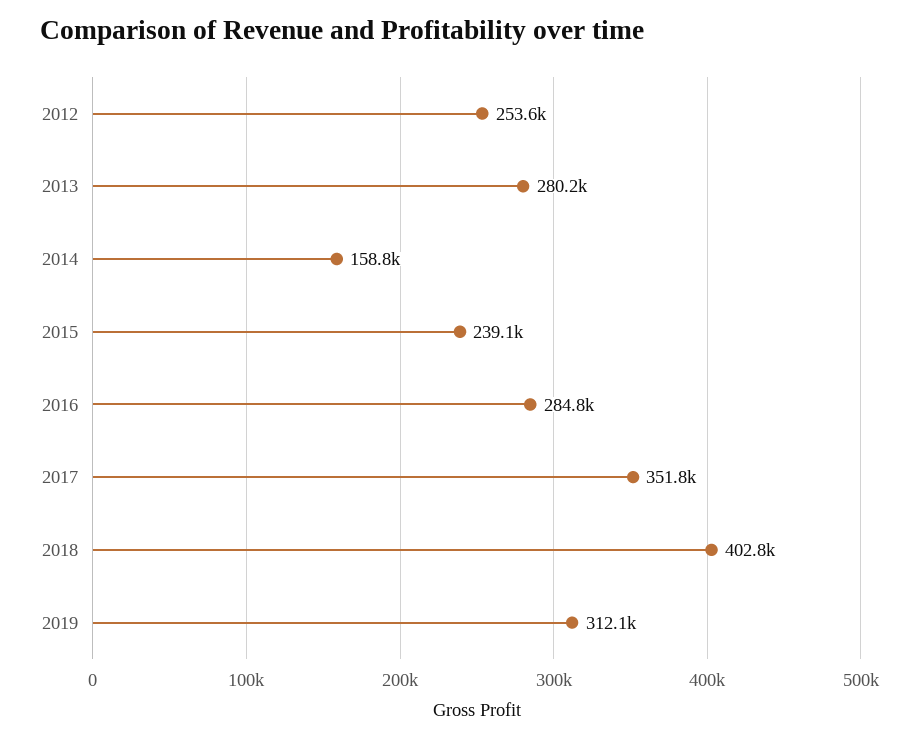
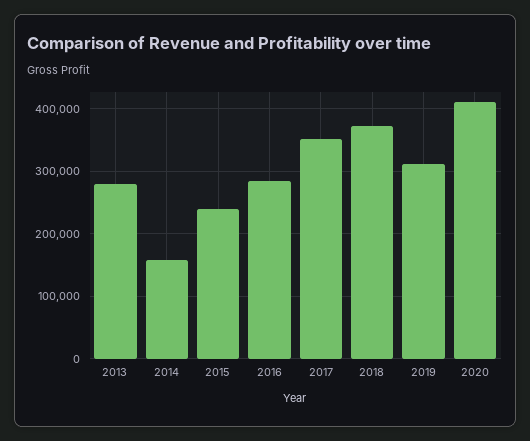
2012: 253600 -> none
2018: 402800 -> 370000
2020: none -> 410000

